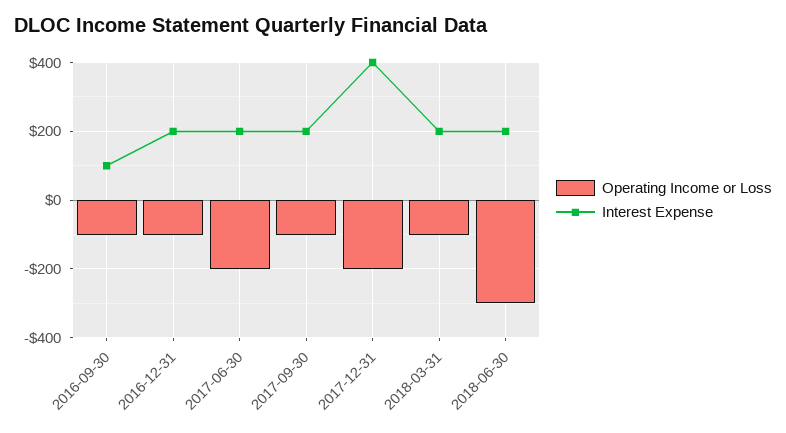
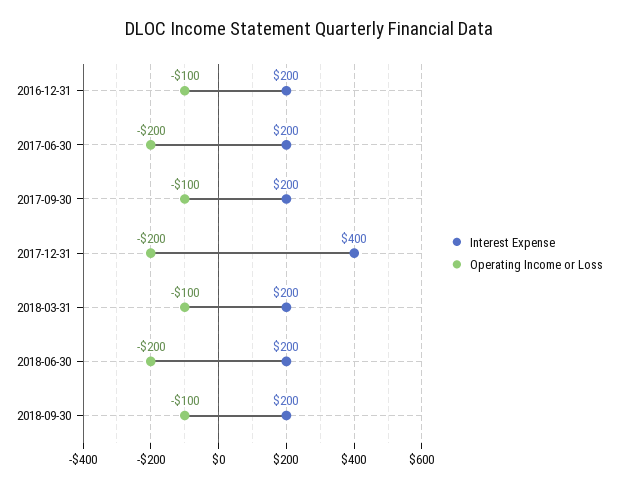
Operating Income or Loss, 2016-09-30: -100 -> none
Interest Expense, 2016-09-30: 100 -> none
Operating Income or Loss, 2018-06-30: -300 -> -200
Interest Expense, 2018-09-30: none -> 200
Operating Income or Loss, 2018-09-30: none -> -100

